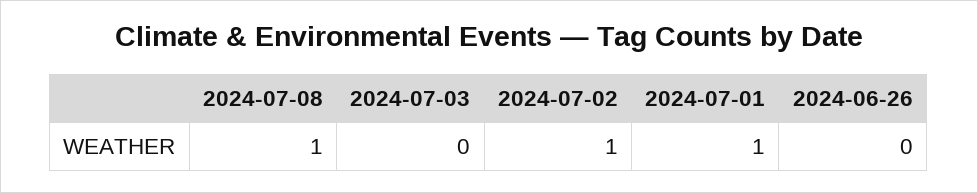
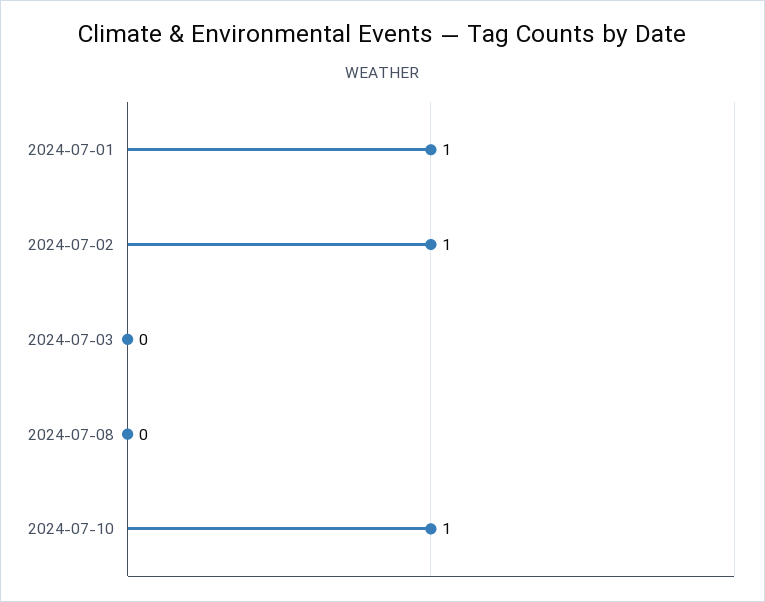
2024-07-08: 1 -> 0
2024-06-26: 0 -> none
2024-07-10: none -> 1

